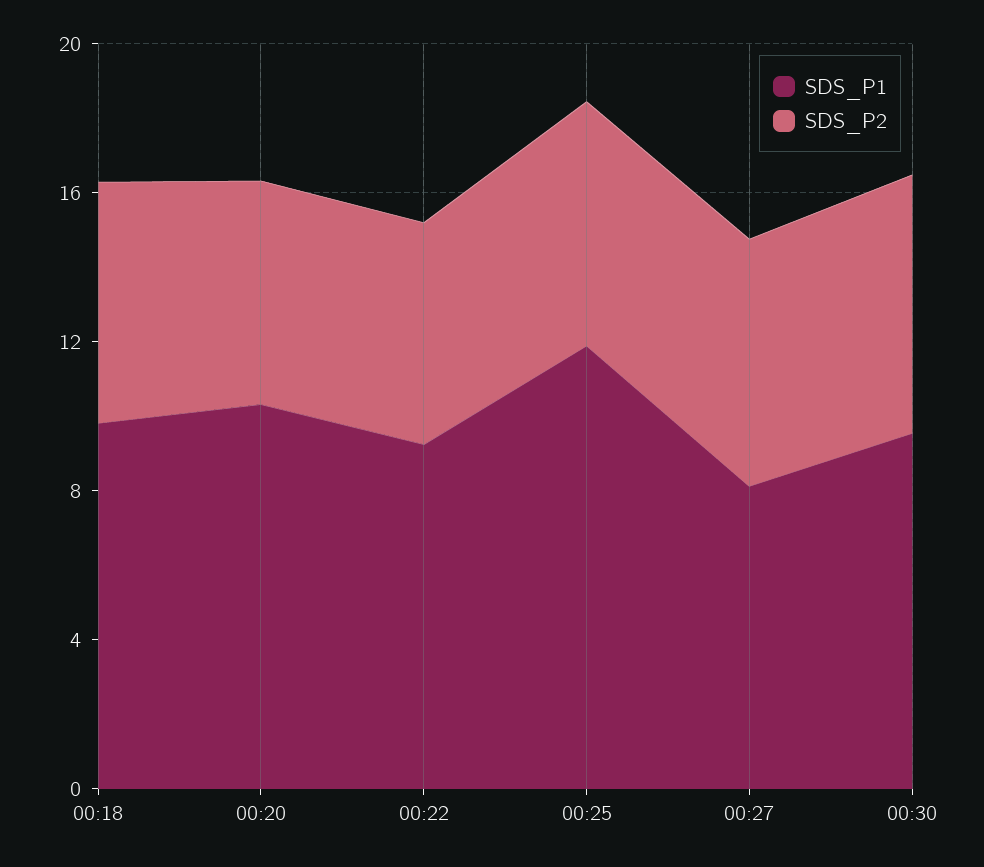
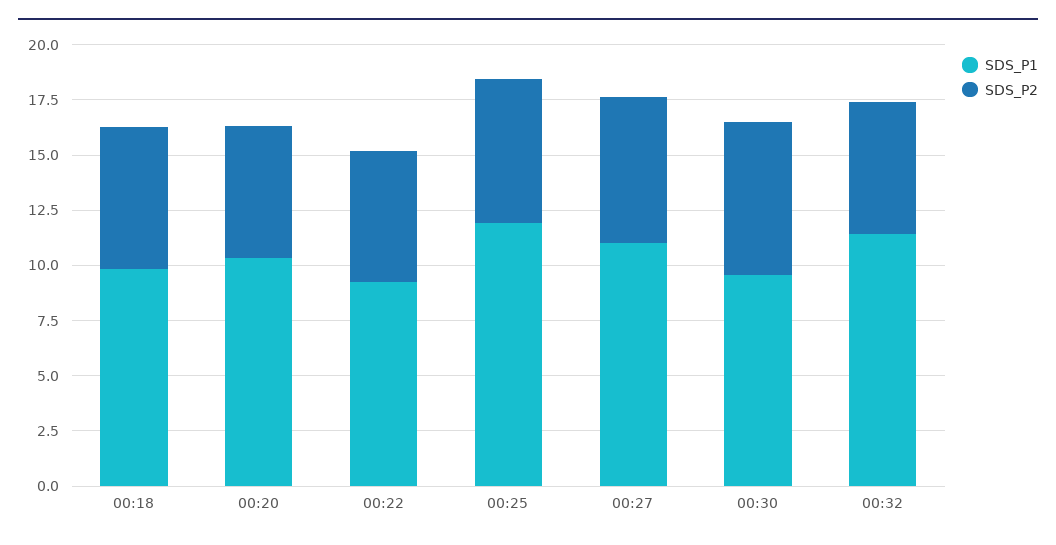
SDS_P1, 00:27: 8 -> 11
SDS_P1, 00:32: none -> 11.5
SDS_P2, 00:32: none -> 6

